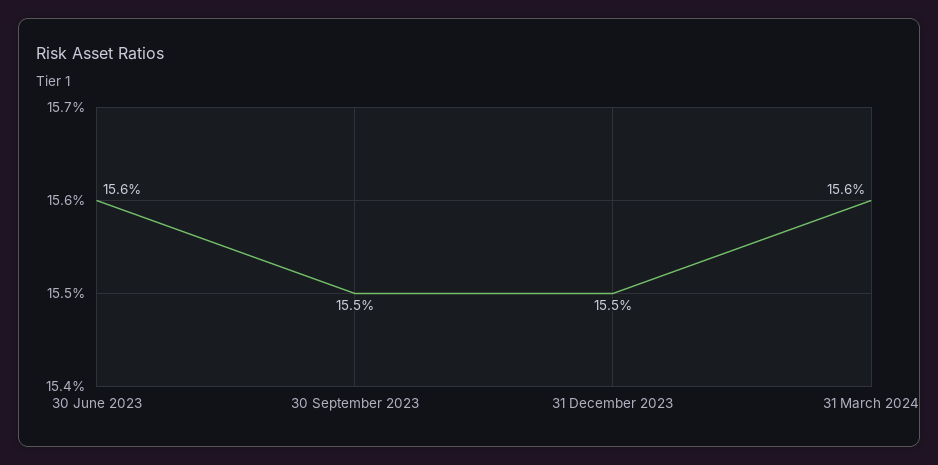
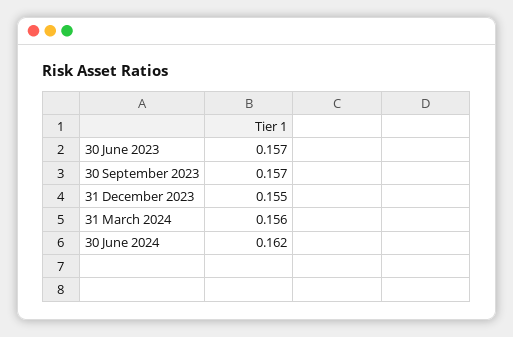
30 June 2023: 0.156 -> 0.157
30 September 2023: 0.155 -> 0.157
30 June 2024: none -> 0.162

